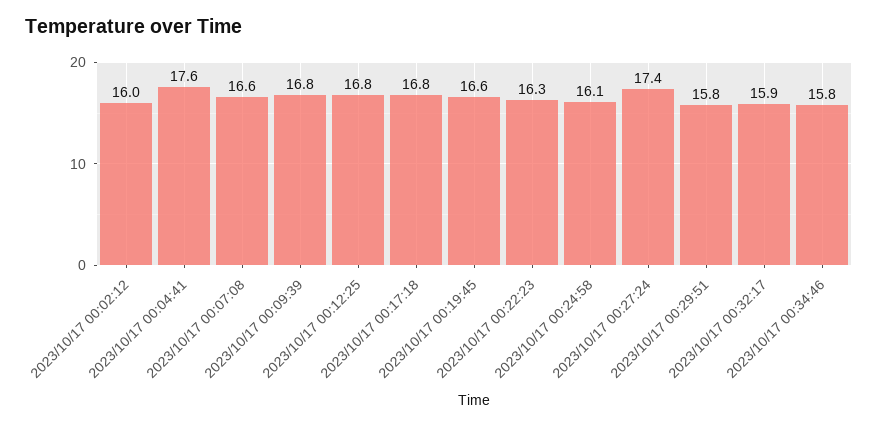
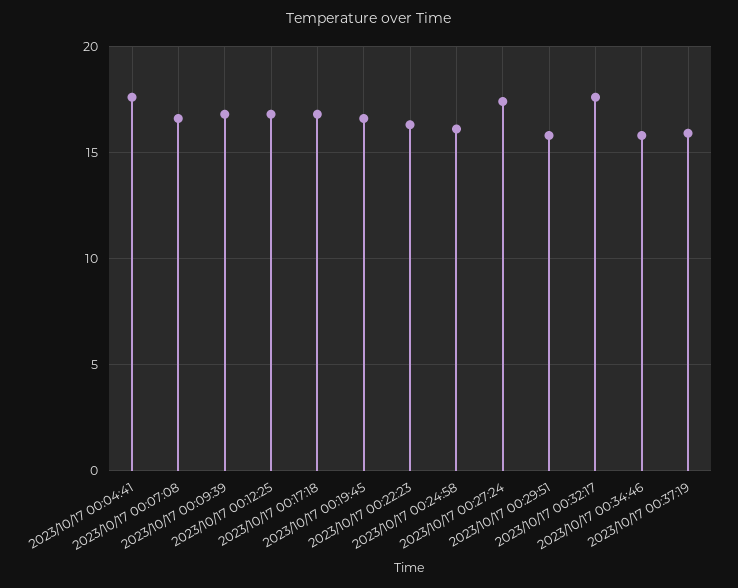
2023/10/17 00:02:12: 16 -> none
2023/10/17 00:32:17: 15.9 -> 17.5
2023/10/17 00:37:19: none -> 16

